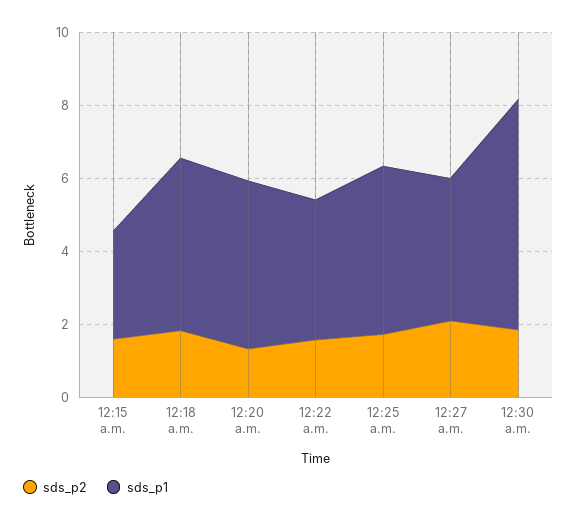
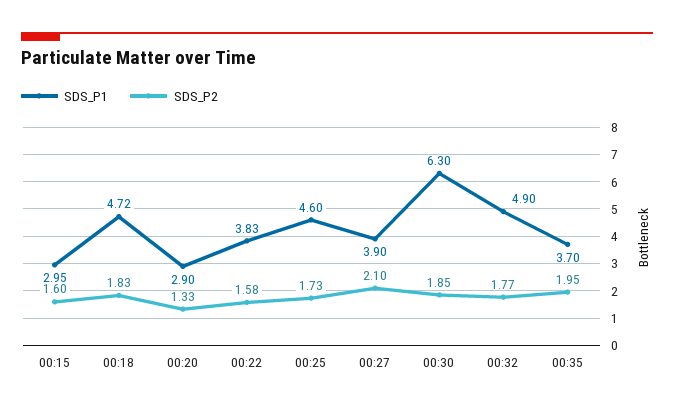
sds_p1, 12:20 a.m.: 4.5 -> 2.9
sds_p1, 00:32: none -> 4.9
sds_p2, 00:32: none -> 1.77
sds_p1, 00:35: none -> 3.7
sds_p2, 00:35: none -> 1.95

